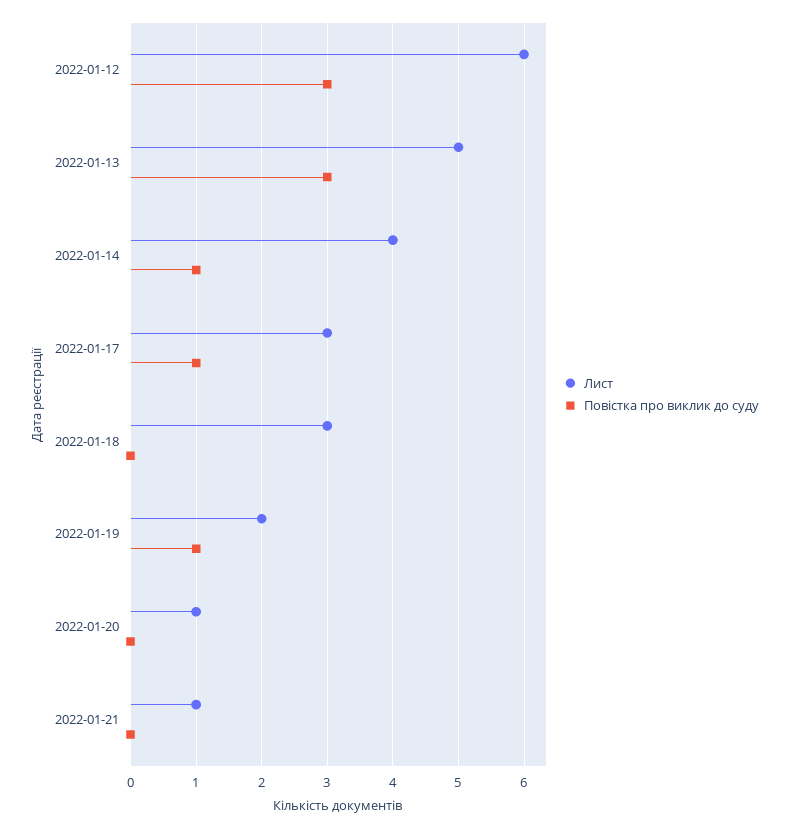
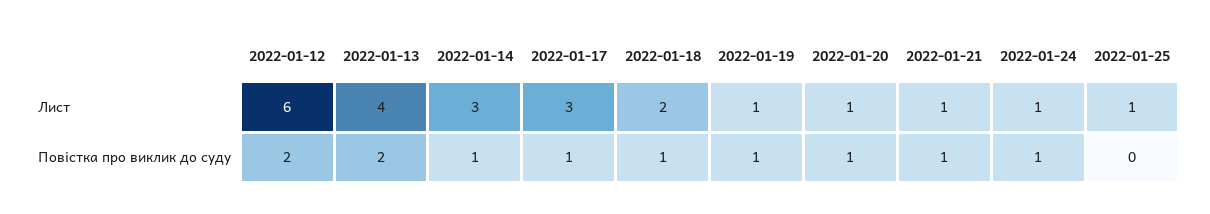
Повістка про виклик до суду, 2022-01-12: 3 -> 2
Лист, 2022-01-13: 5 -> 4
Повістка про виклик до суду, 2022-01-13: 3 -> 2
Лист, 2022-01-14: 4 -> 3
Лист, 2022-01-18: 3 -> 2
Повістка про виклик до суду, 2022-01-18: 0 -> 1
Лист, 2022-01-19: 2 -> 1
Повістка про виклик до суду, 2022-01-20: 0 -> 1
Повістка про виклик до суду, 2022-01-21: 0 -> 1
Лист, 2022-01-24: none -> 1
Лист, 2022-01-25: none -> 1
Повістка про виклик до суду, 2022-01-24: none -> 1
Повістка про виклик до суду, 2022-01-25: none -> 0

